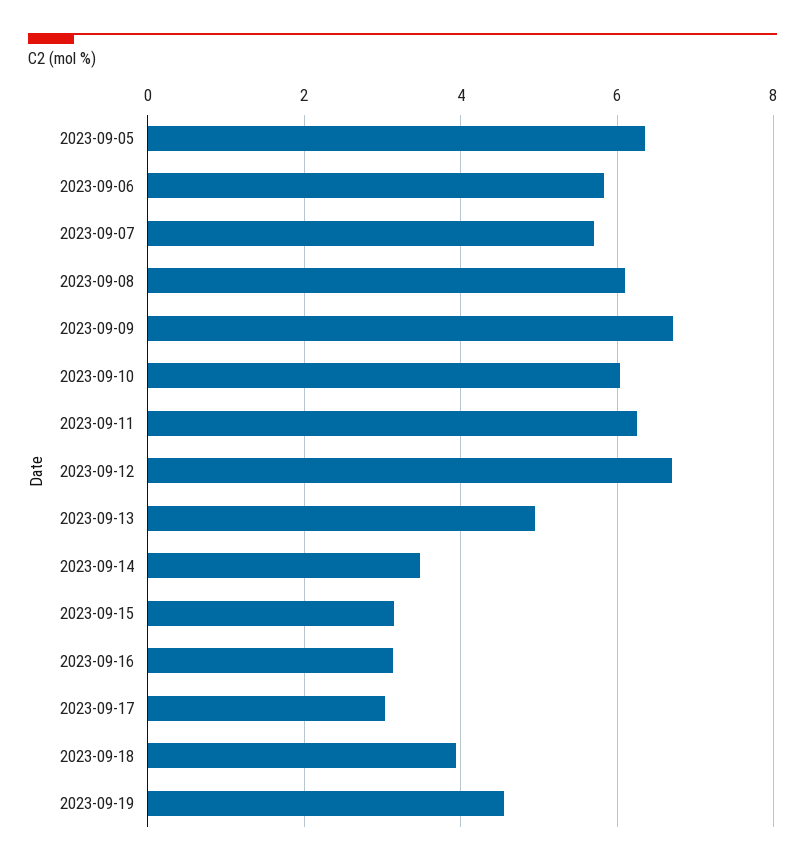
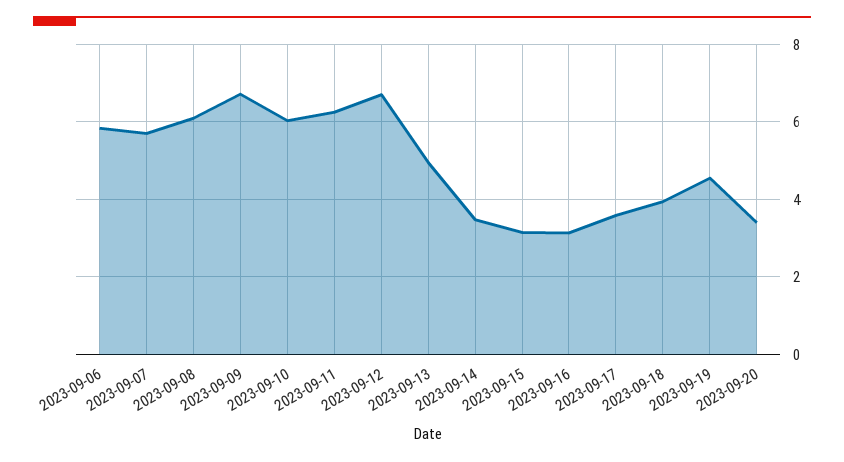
2023-09-05: 6.4 -> none
2023-09-17: 3 -> 3.6
2023-09-20: none -> 3.4

